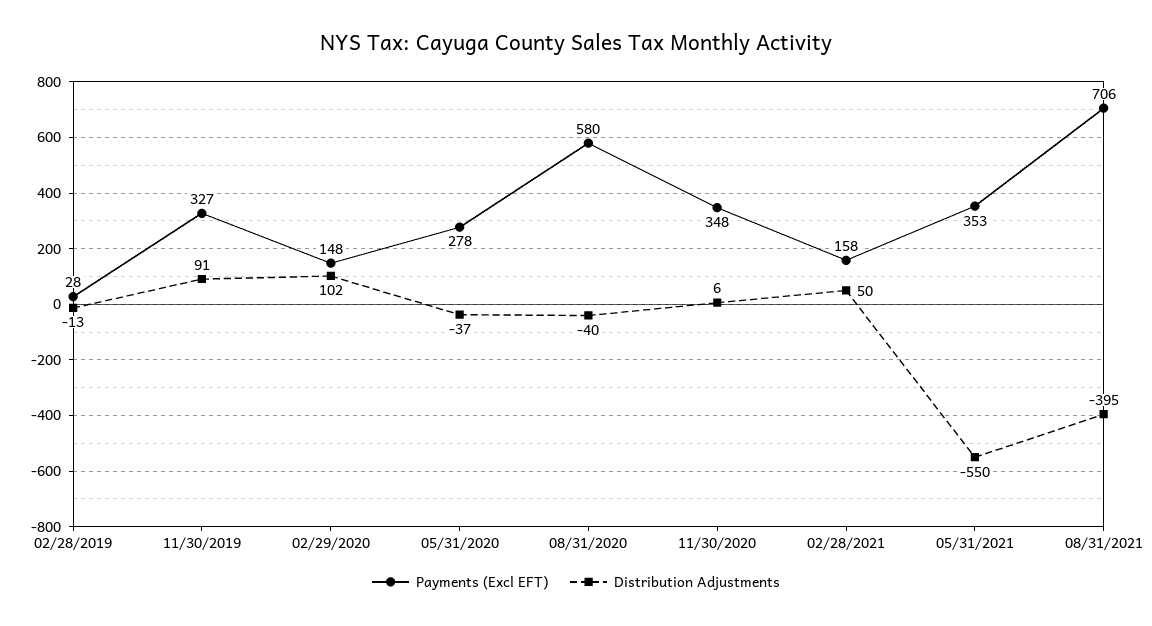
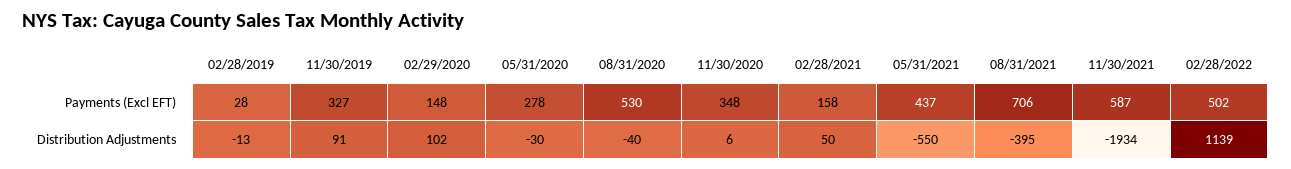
Distribution Adjustments, 05/31/2020: -37 -> -30
Payments (Excl EFT), 08/31/2020: 580 -> 530
Payments (Excl EFT), 05/31/2021: 353 -> 437
Payments (Excl EFT), 11/30/2021: none -> 587
Payments (Excl EFT), 02/28/2022: none -> 502
Distribution Adjustments, 11/30/2021: none -> -1934
Distribution Adjustments, 02/28/2022: none -> 1139

